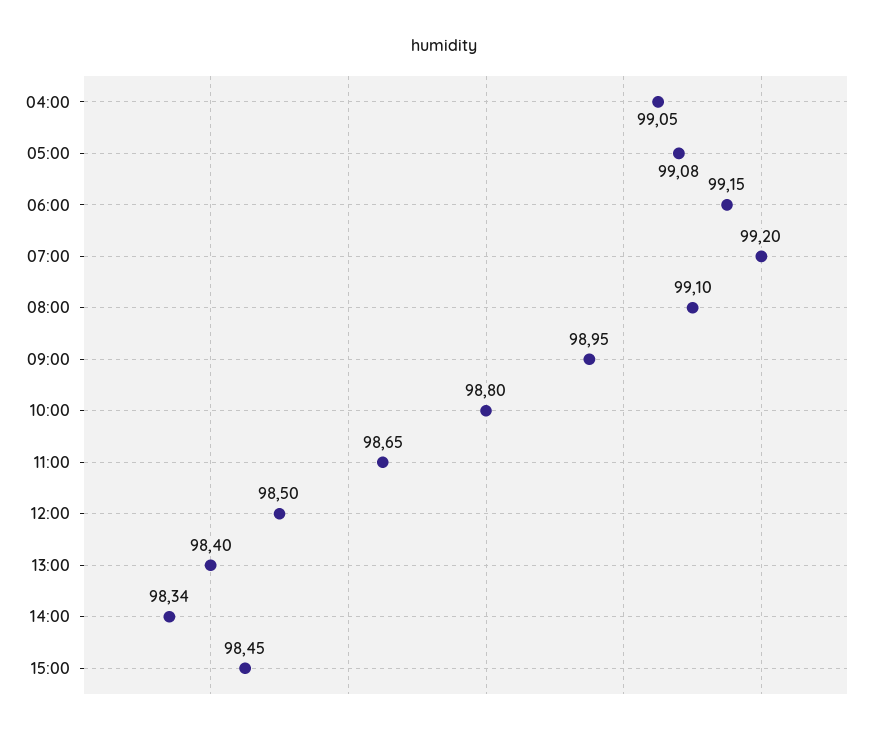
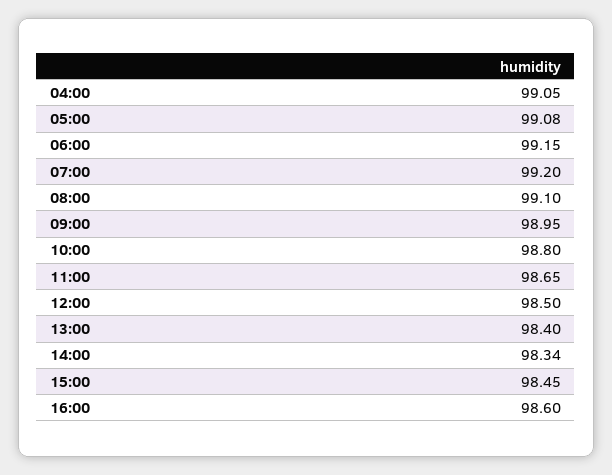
16:00: none -> 98.6

